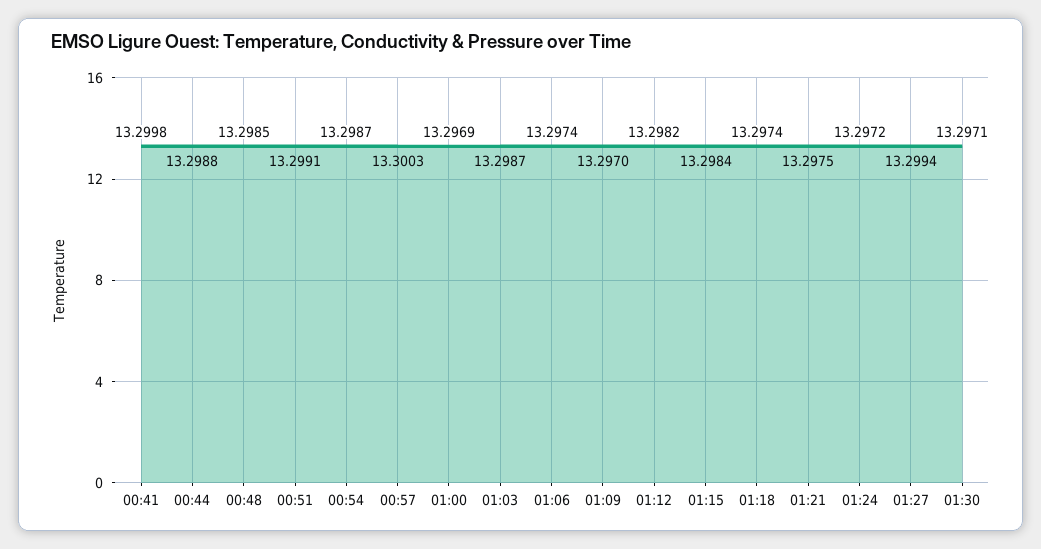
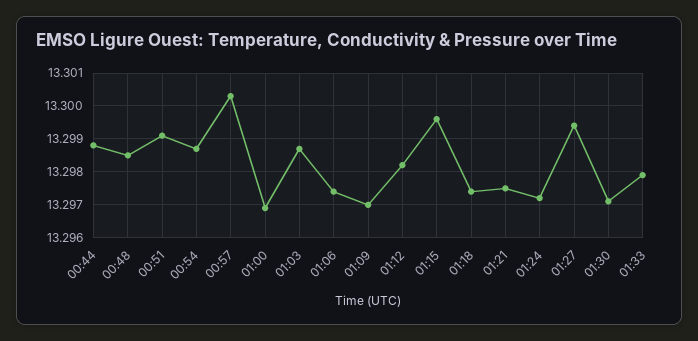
00:41: 13.2998 -> none
01:15: 13.2984 -> 13.2995
01:33: none -> 13.298

